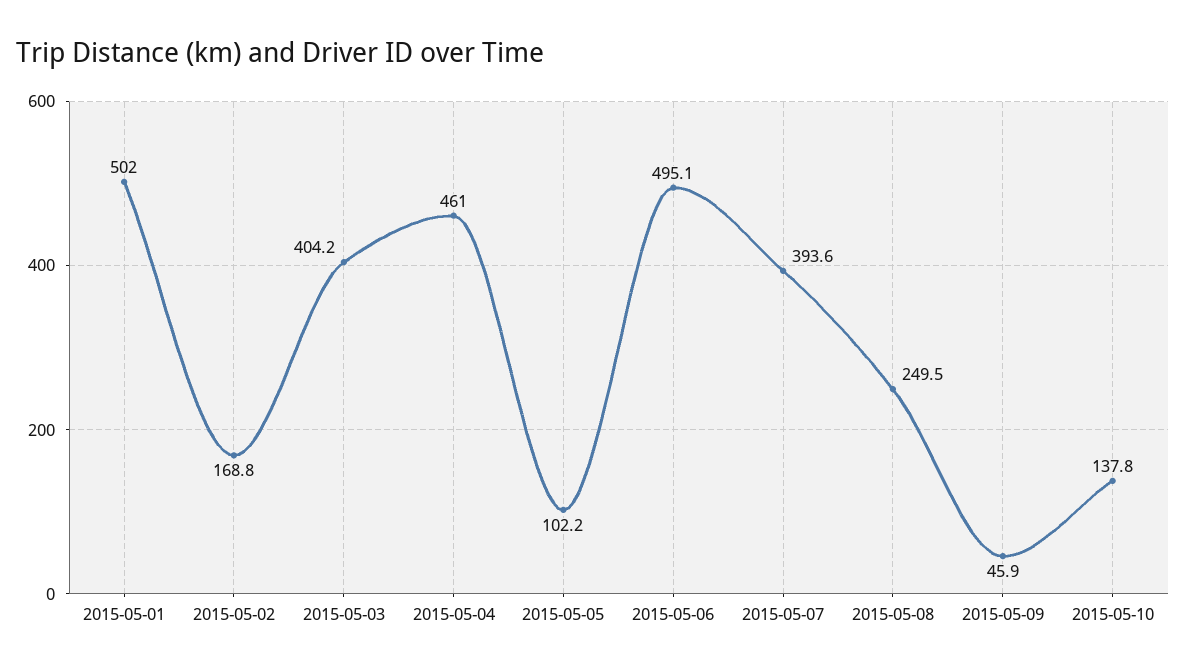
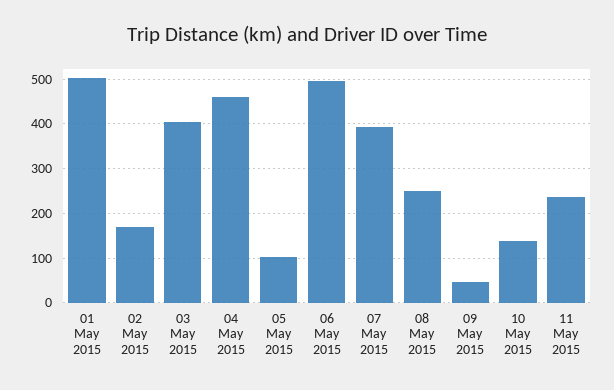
11 May 2015: none -> 240

